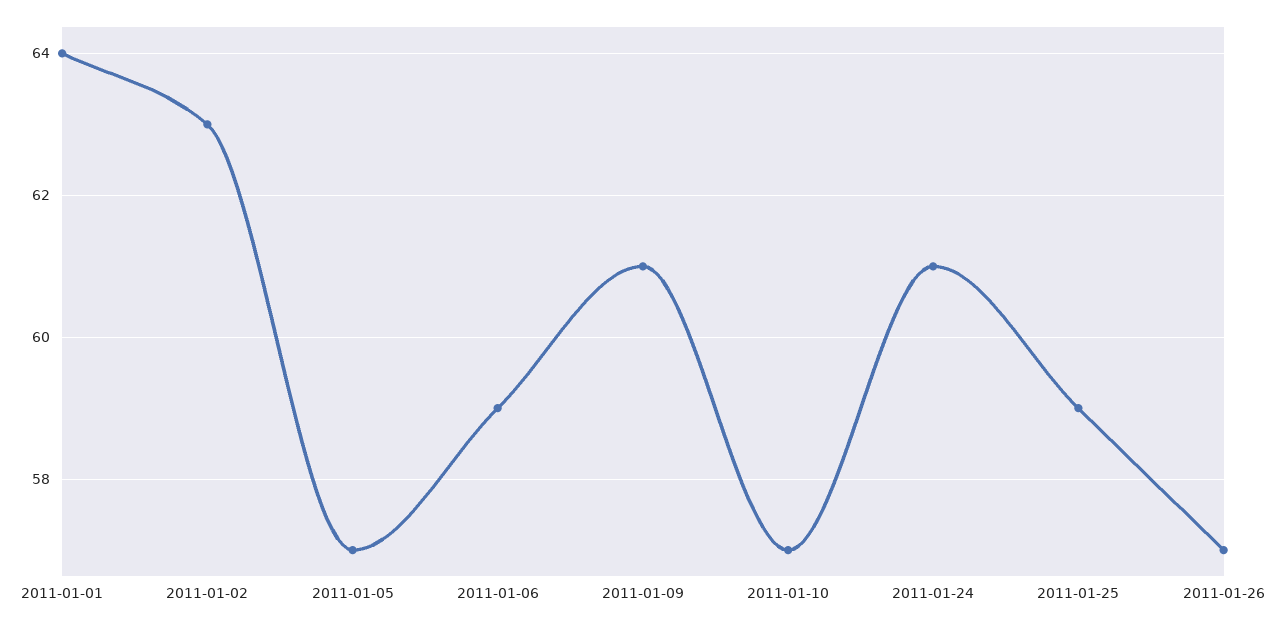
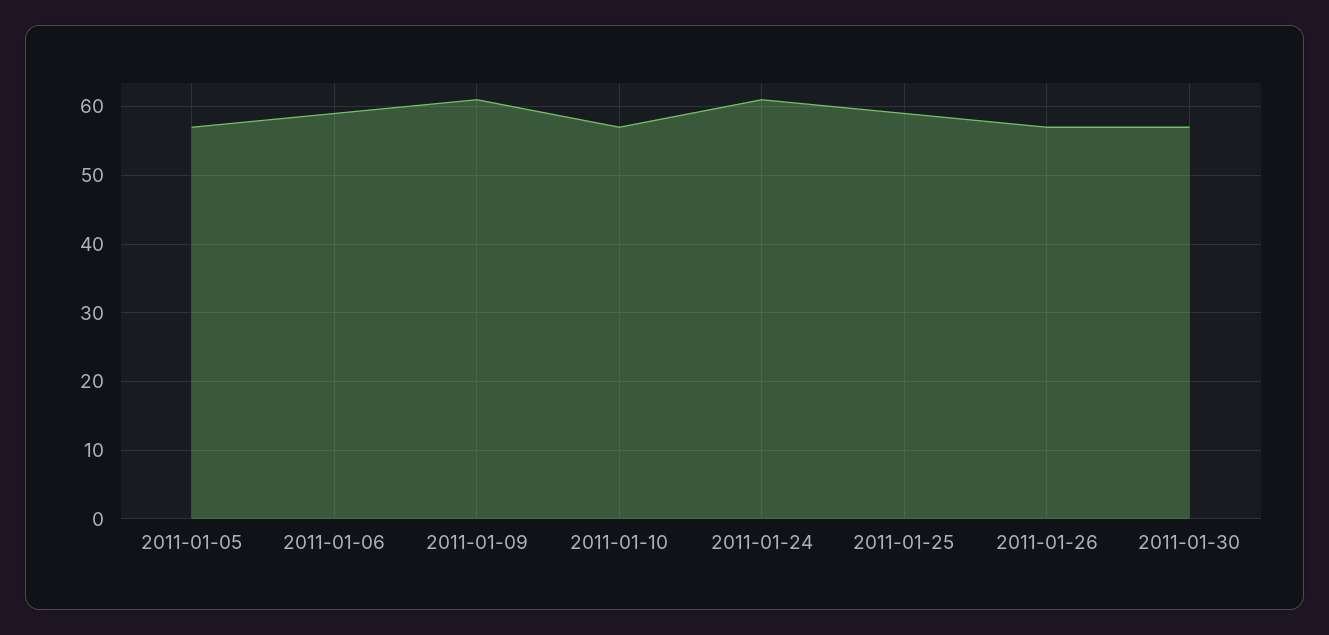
2011-01-01: 64 -> none
2011-01-02: 63 -> none
2011-01-30: none -> 57

